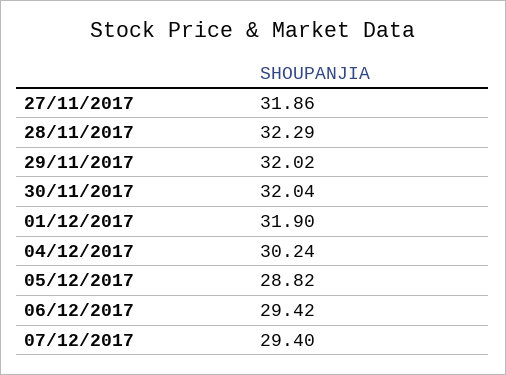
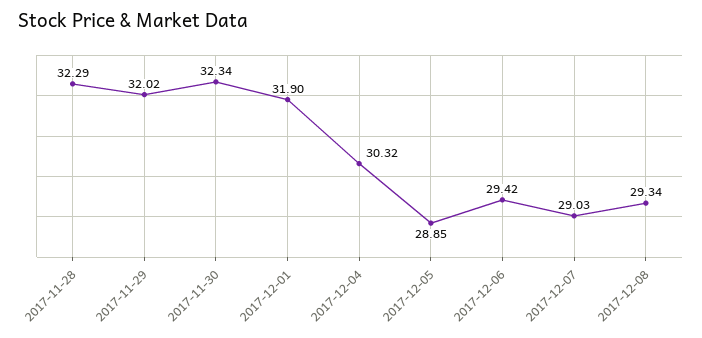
27/11/2017: 31.86 -> none
30/11/2017: 32.04 -> 32.34
04/12/2017: 30.24 -> 30.32
05/12/2017: 28.82 -> 28.85
07/12/2017: 29.4 -> 29.03
2017-12-08: none -> 29.34

